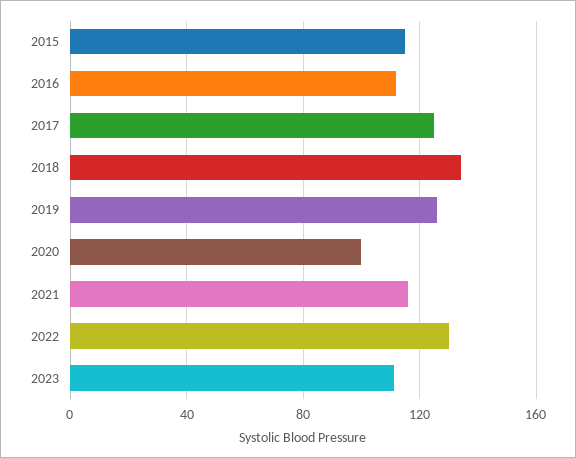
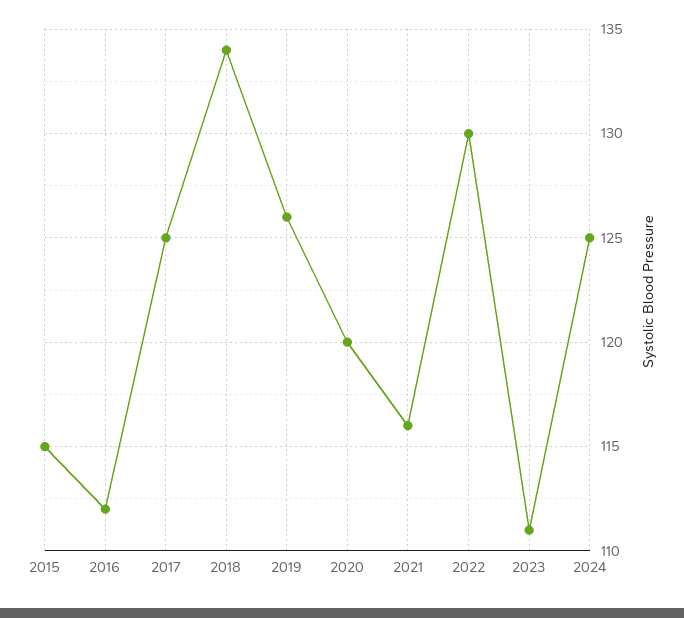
2020: 100 -> 120
2024: none -> 125

